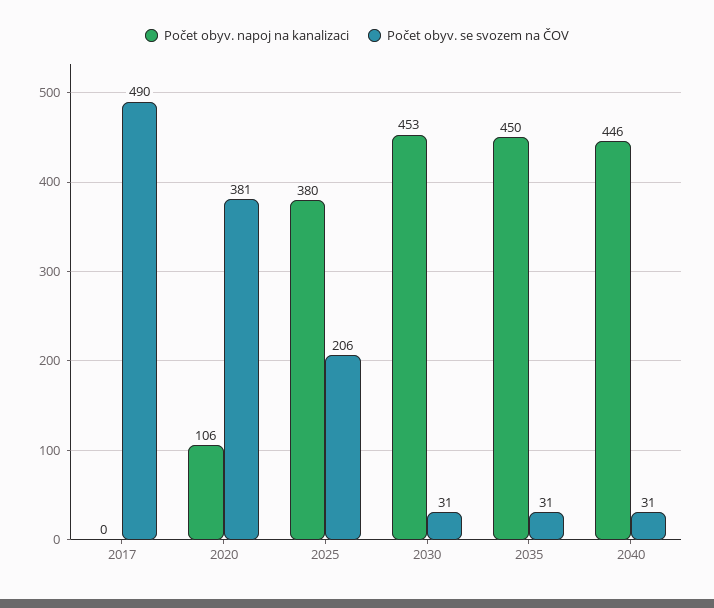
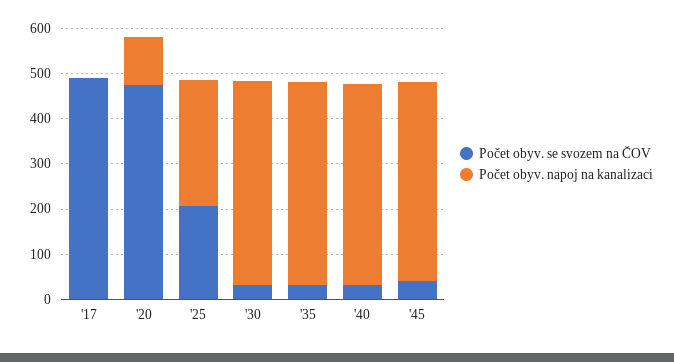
Počet obyv. se svozem na ČOV, 2020: 381 -> 480
Počet obyv. napoj na kanalizaci, 2025: 380 -> 280
Počet obyv. se svozem na ČOV, '45: none -> 40
Počet obyv. napoj na kanalizaci, '45: none -> 440

